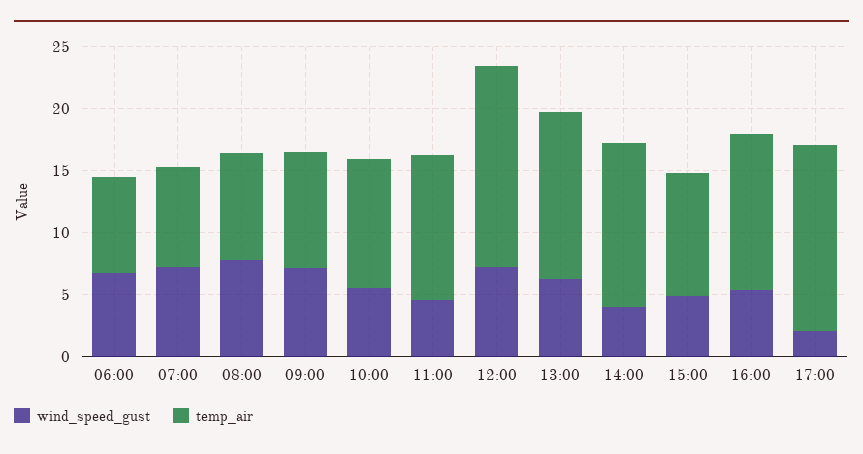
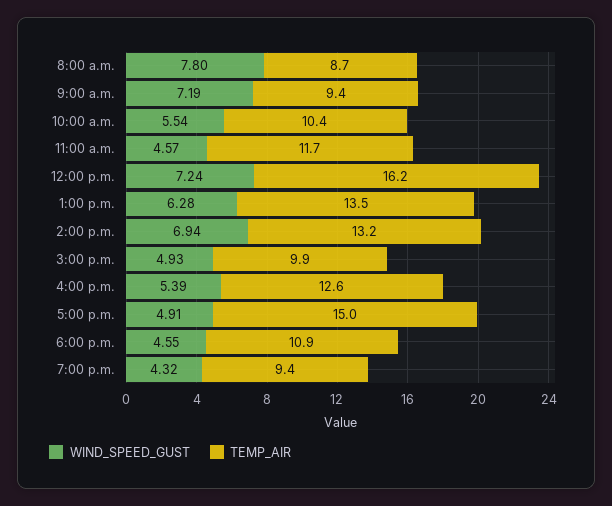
wind_speed_gust, 06:00: 7 -> none
temp_air, 06:00: 8 -> none
wind_speed_gust, 07:00: 7 -> none
temp_air, 07:00: 8 -> none
wind_speed_gust, 14:00: 4 -> 6.94
wind_speed_gust, 17:00: 2 -> 4.91
wind_speed_gust, 6:00 p.m.: none -> 4.55
temp_air, 6:00 p.m.: none -> 10.9
wind_speed_gust, 7:00 p.m.: none -> 4.32
temp_air, 7:00 p.m.: none -> 9.4

